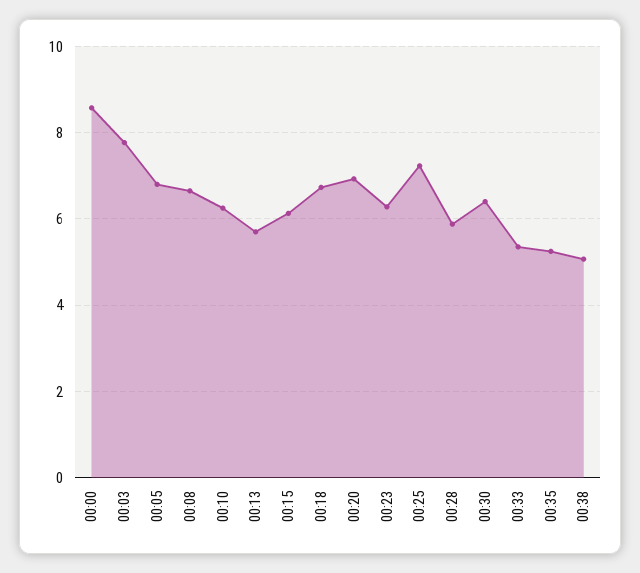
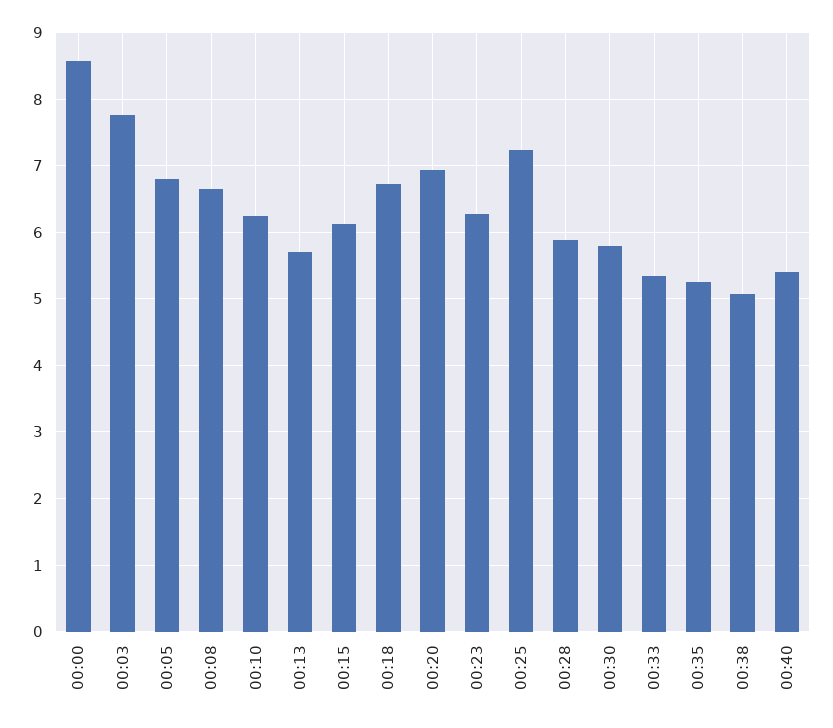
00:30: 6.4 -> 5.8
00:40: none -> 5.4

